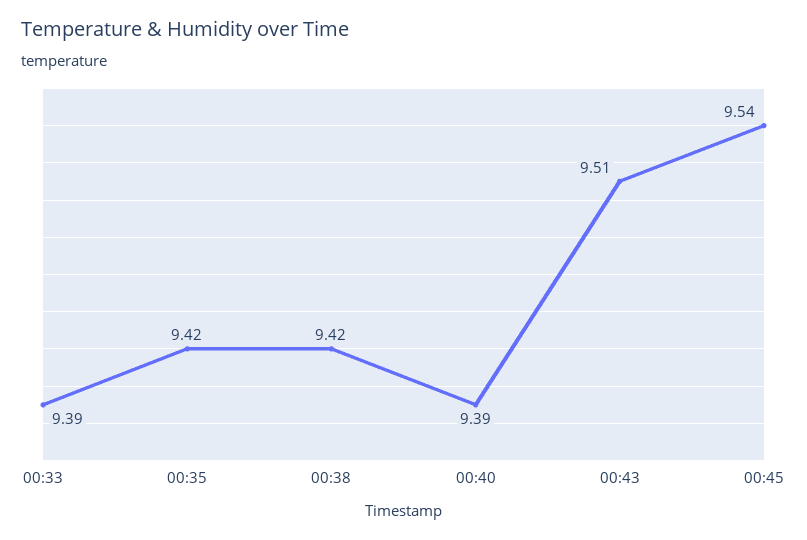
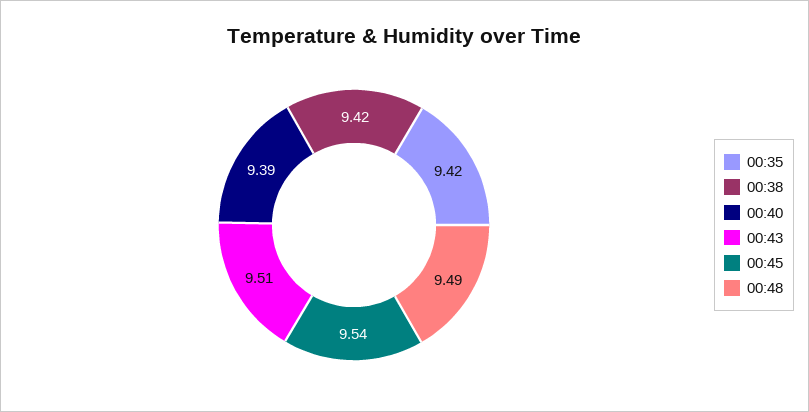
00:33: 9.39 -> none
00:48: none -> 9.49

